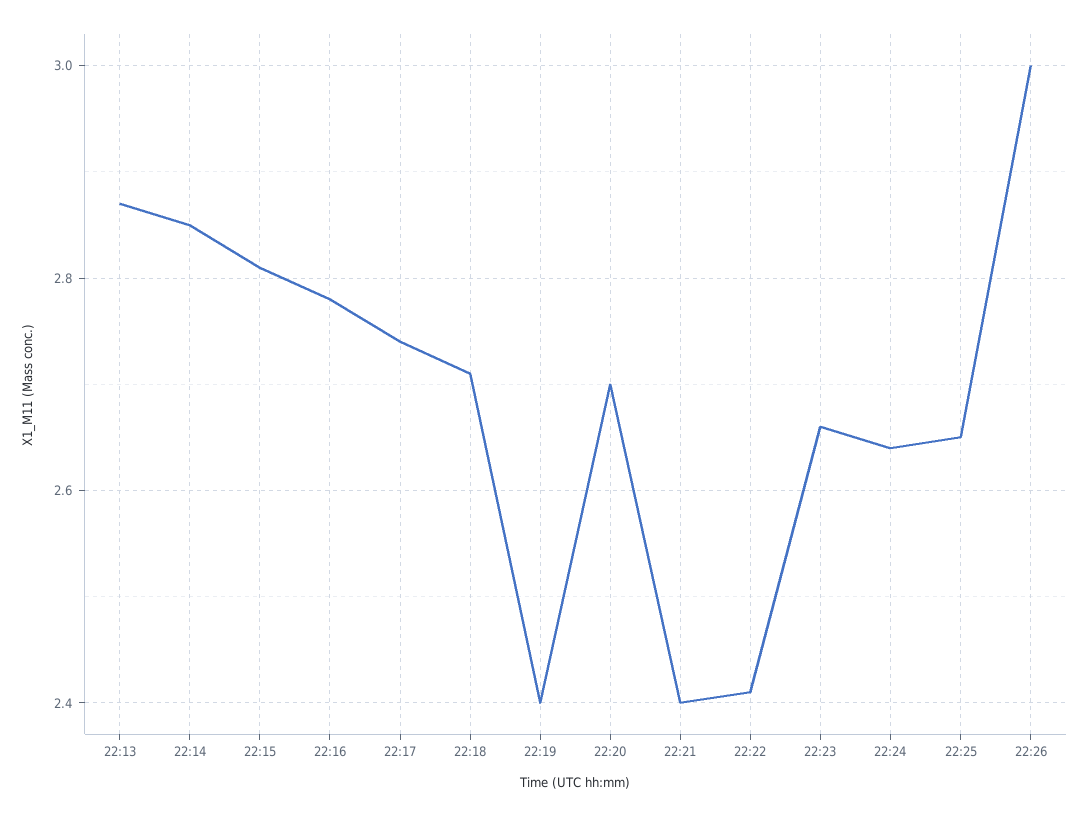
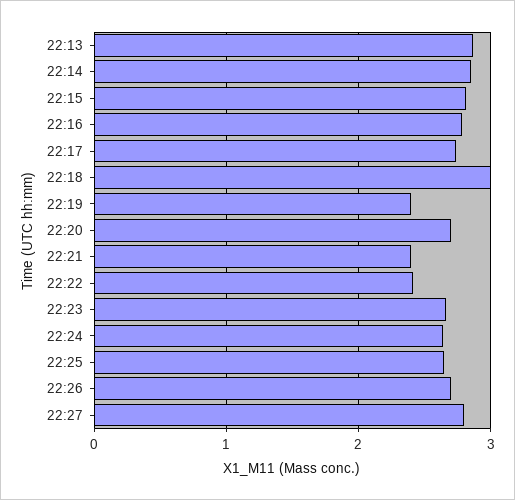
22:18: 2.7 -> 3
22:26: 3 -> 2.7
22:27: none -> 2.8

